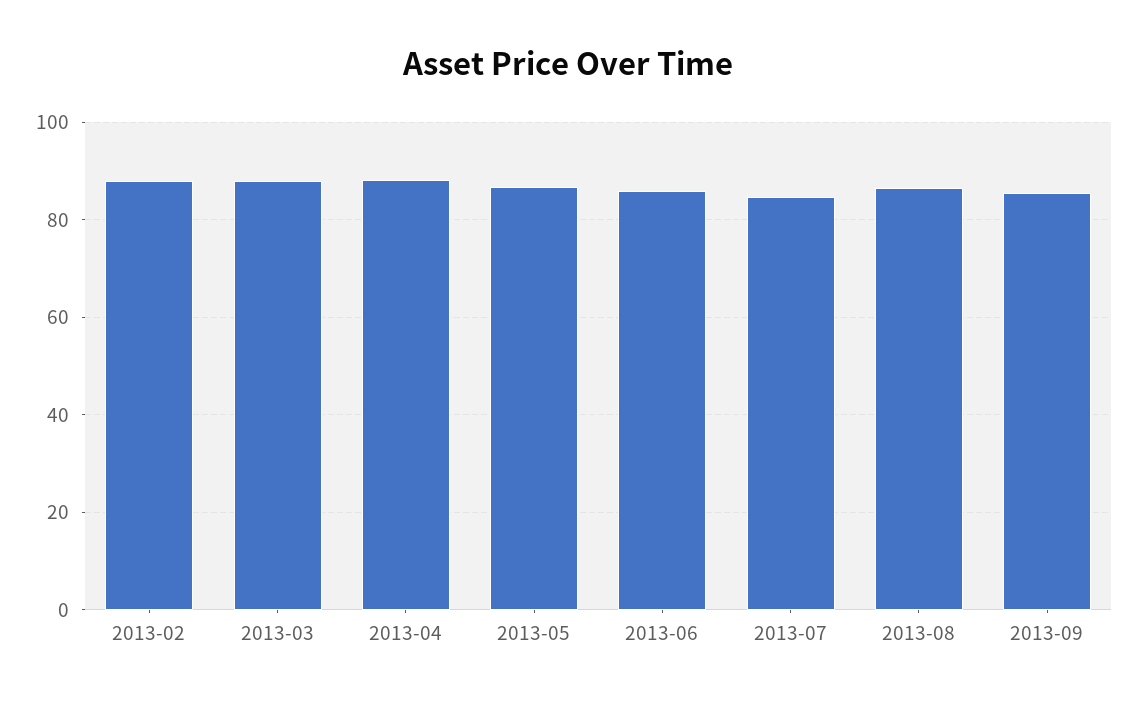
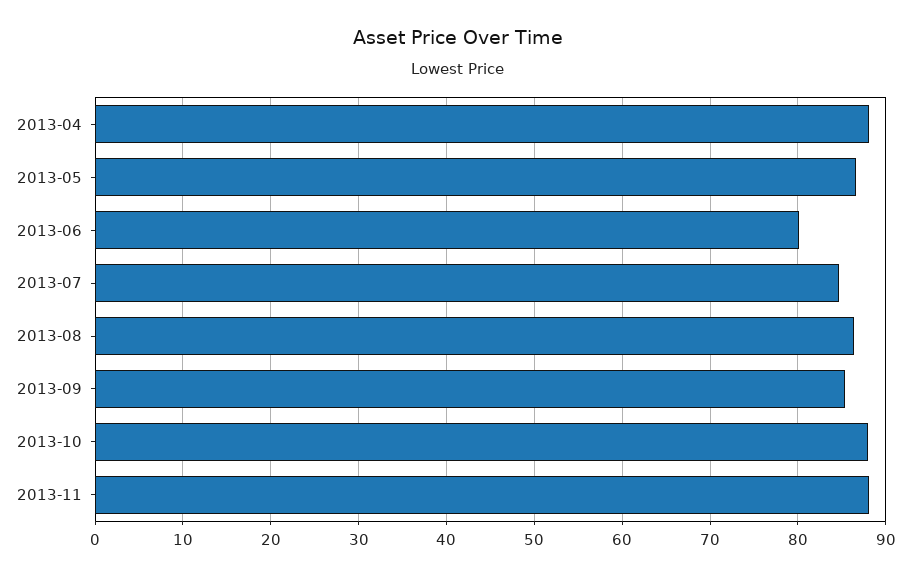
2013-02: 88 -> none
2013-03: 88 -> none
2013-06: 86 -> 80
2013-10: none -> 88
2013-11: none -> 88

